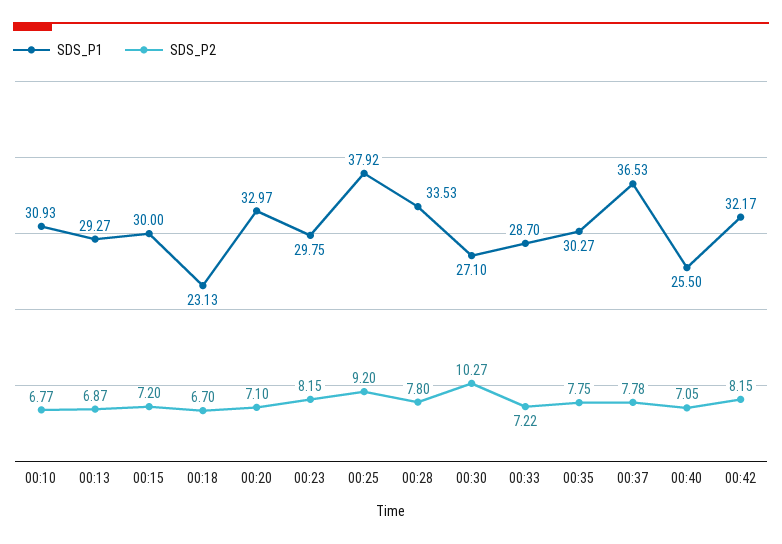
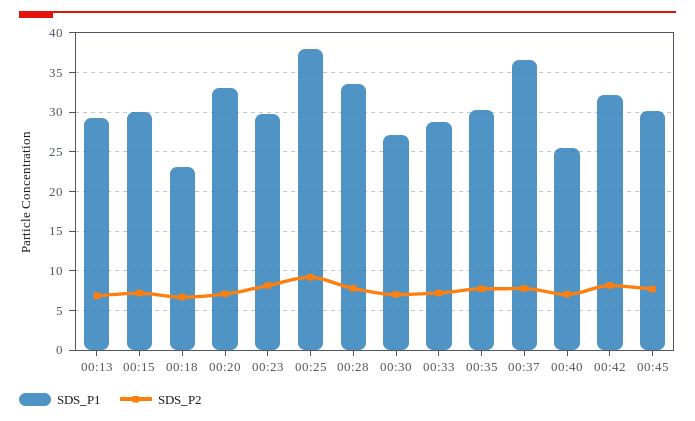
SDS_P1, 00:10: 30.93 -> none
SDS_P2, 00:10: 6.77 -> none
SDS_P2, 00:30: 10.27 -> 7
SDS_P1, 00:45: none -> 30
SDS_P2, 00:45: none -> 8

